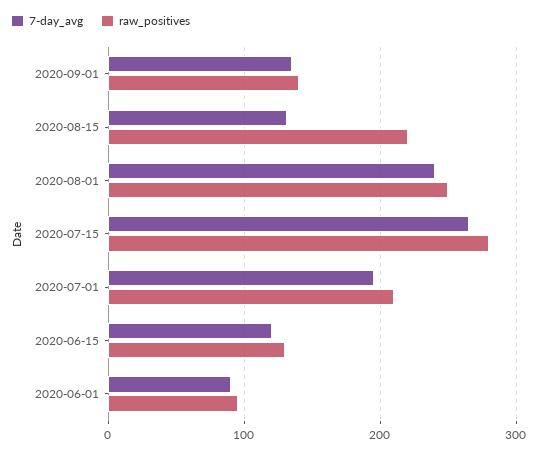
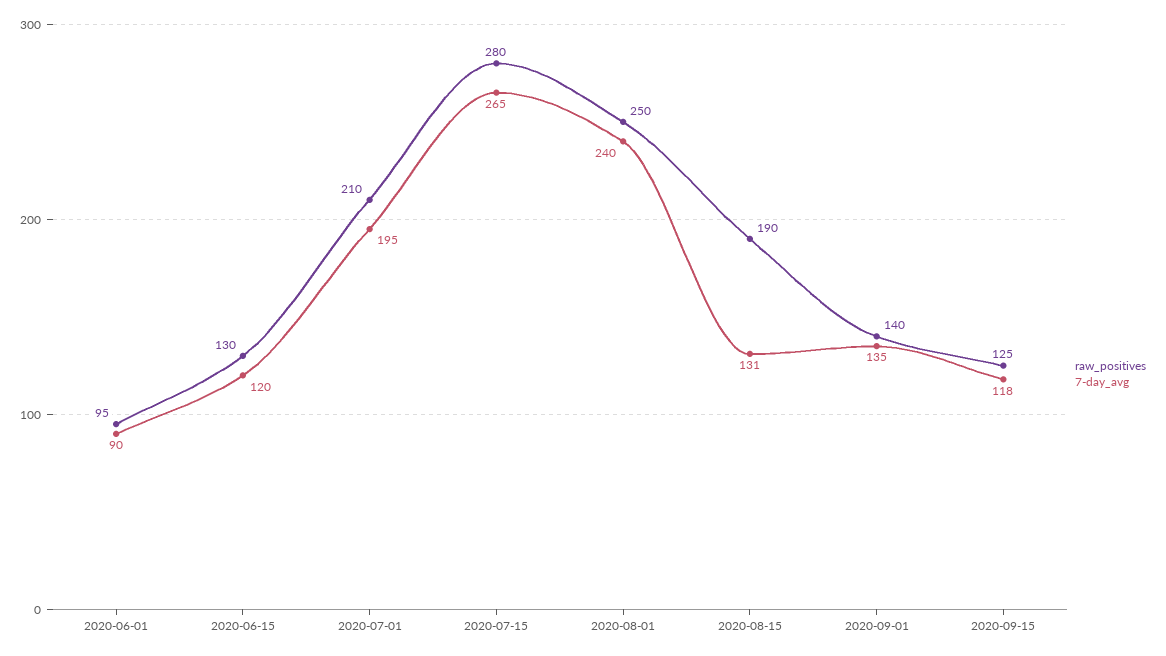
raw_positives, 2020-08-15: 220 -> 190
raw_positives, 2020-09-15: none -> 125
7-day_avg, 2020-09-15: none -> 118

